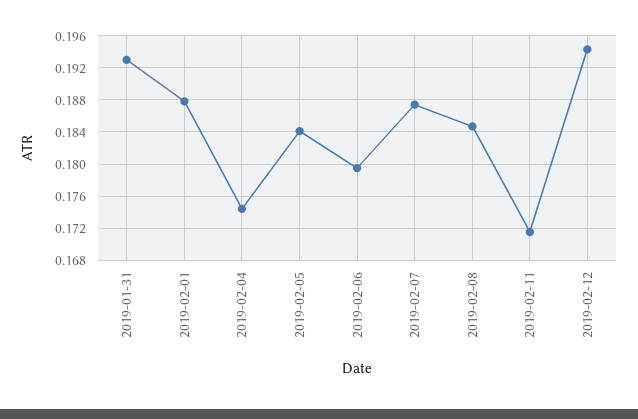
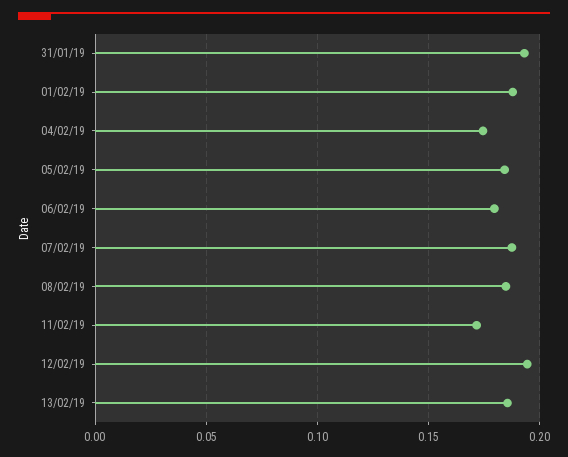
13/02/19: none -> 0.185

